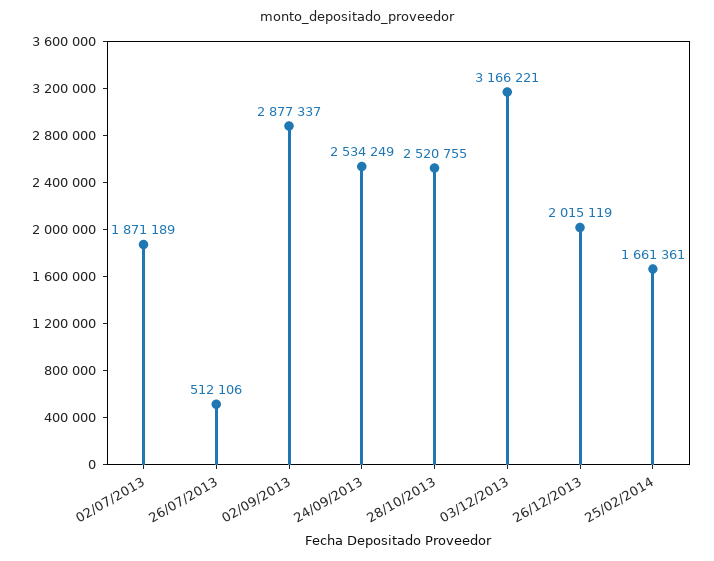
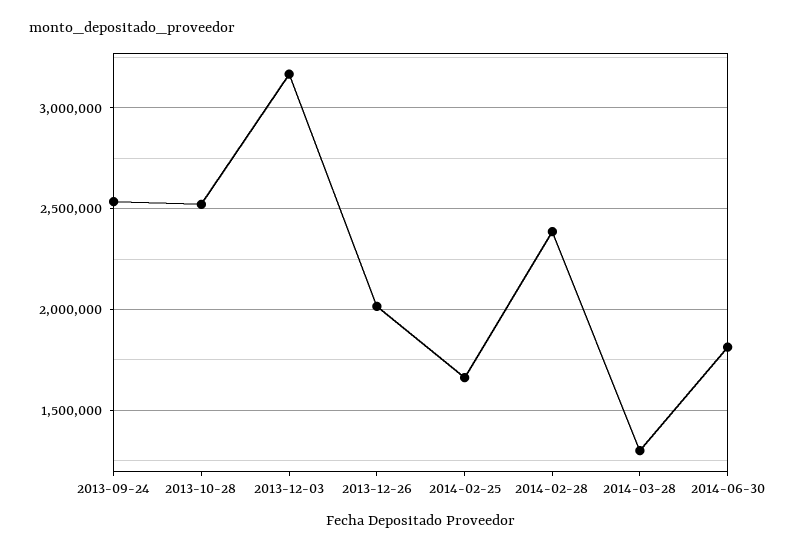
02/07/2013: 1871189 -> none
26/07/2013: 512106 -> none
02/09/2013: 2877337 -> none
2014-02-28: none -> 2400000
2014-03-28: none -> 1300000
2014-06-30: none -> 1800000

